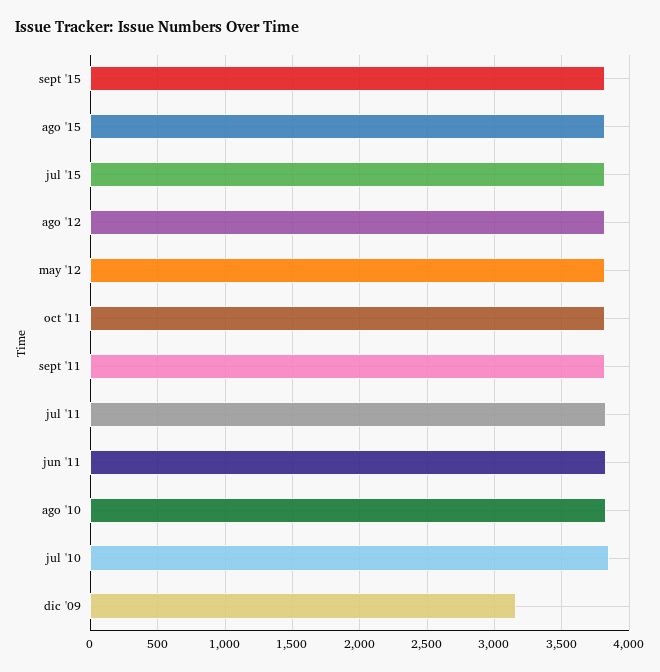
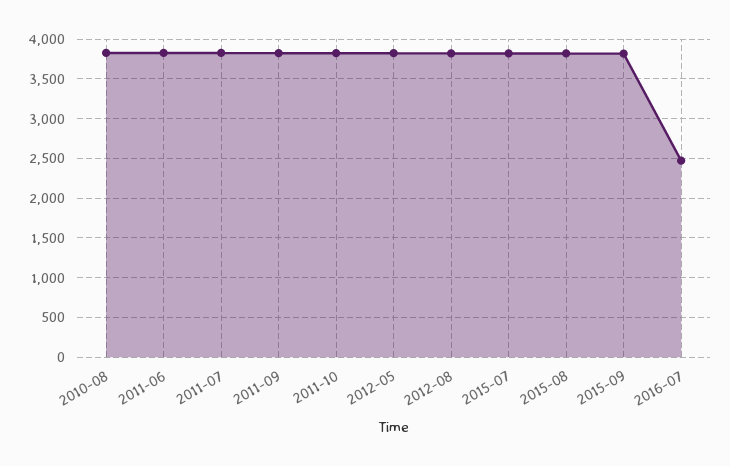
jul '10: 3850 -> none
dic '09: 3150 -> none
2016-07: none -> 2500

